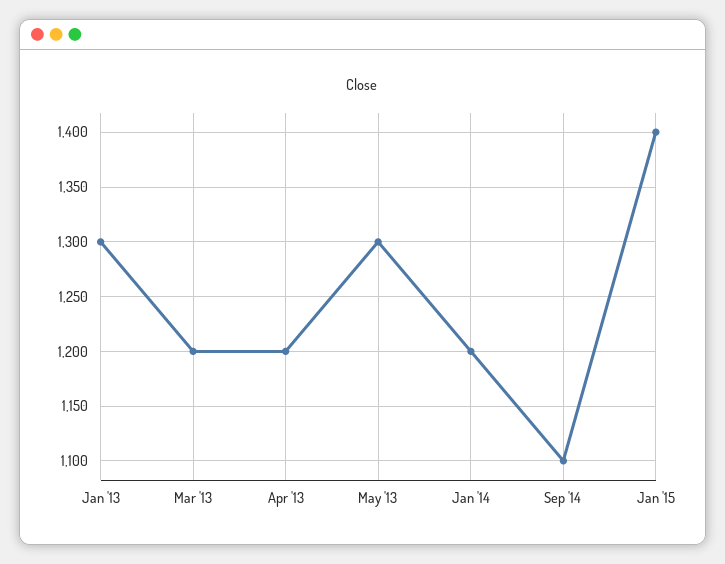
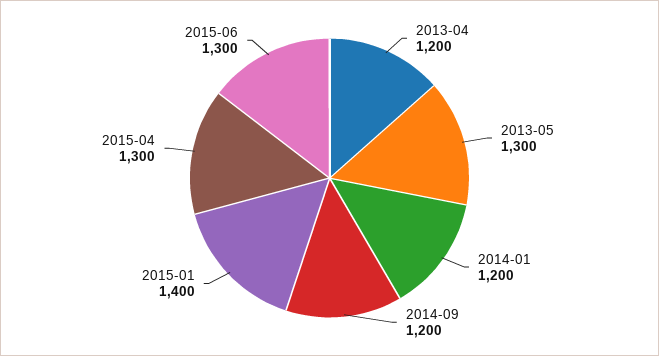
Jan '13: 1300 -> none
Mar '13: 1200 -> none
Sep '14: 1100 -> 1200
2015-04: none -> 1300
2015-06: none -> 1300

